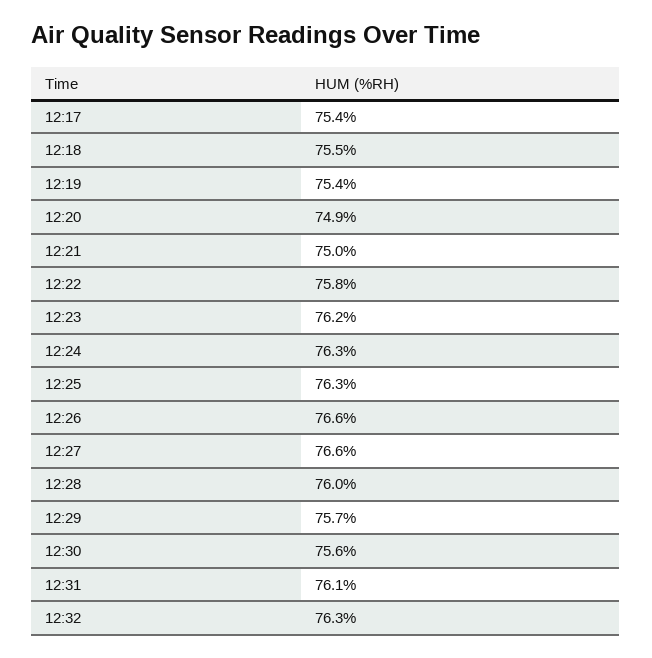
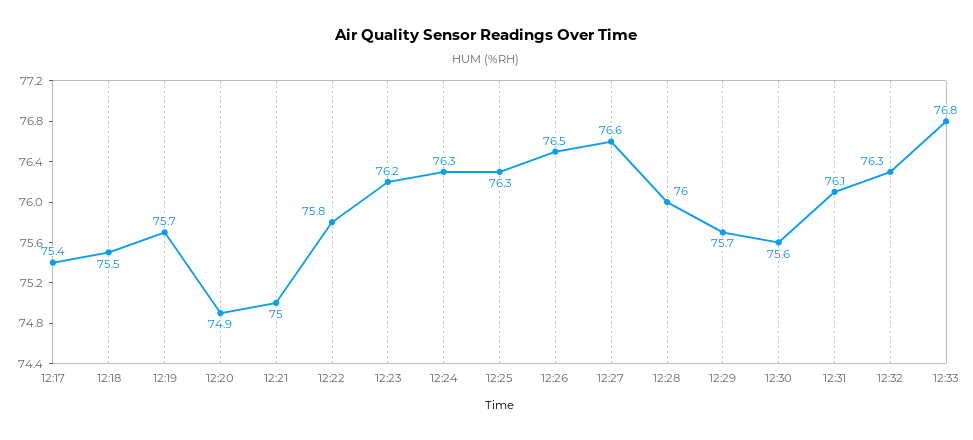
12:19: 75.4 -> 75.7
12:26: 76.6 -> 76.5
12:33: none -> 76.8

